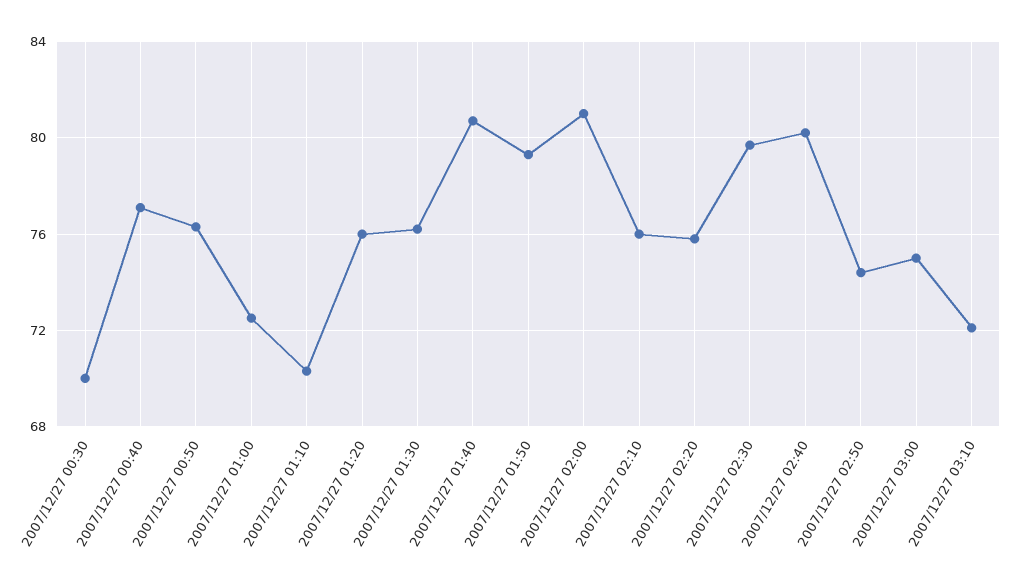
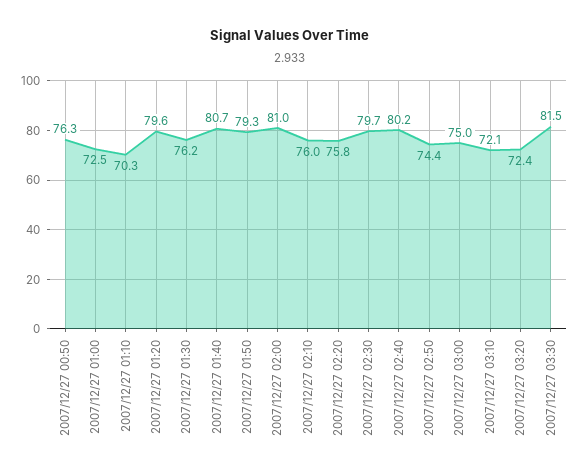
2007/12/27 00:30: 70 -> none
2007/12/27 00:40: 77 -> none
2007/12/27 01:20: 76 -> 79.6
2007/12/27 03:20: none -> 72.4
2007/12/27 03:30: none -> 81.5

